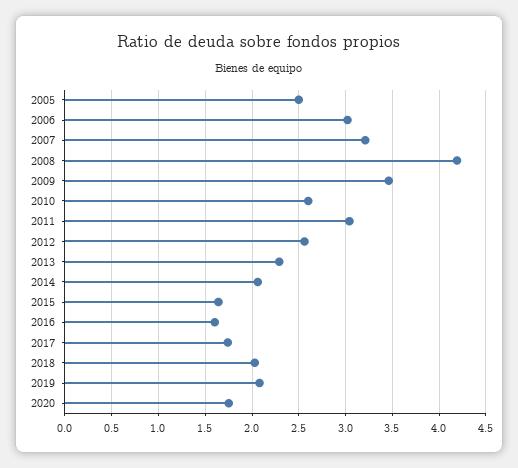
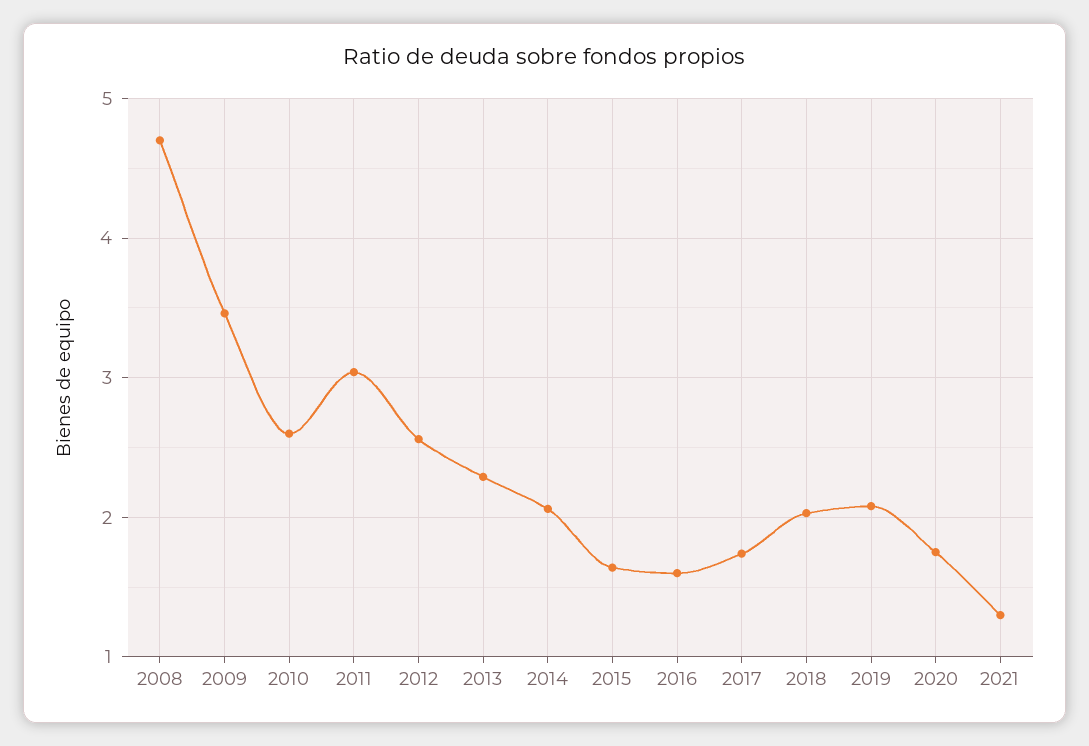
2005: 2.5 -> none
2006: 3 -> none
2007: 3.2 -> none
2008: 4.2 -> 4.7
2021: none -> 1.3

